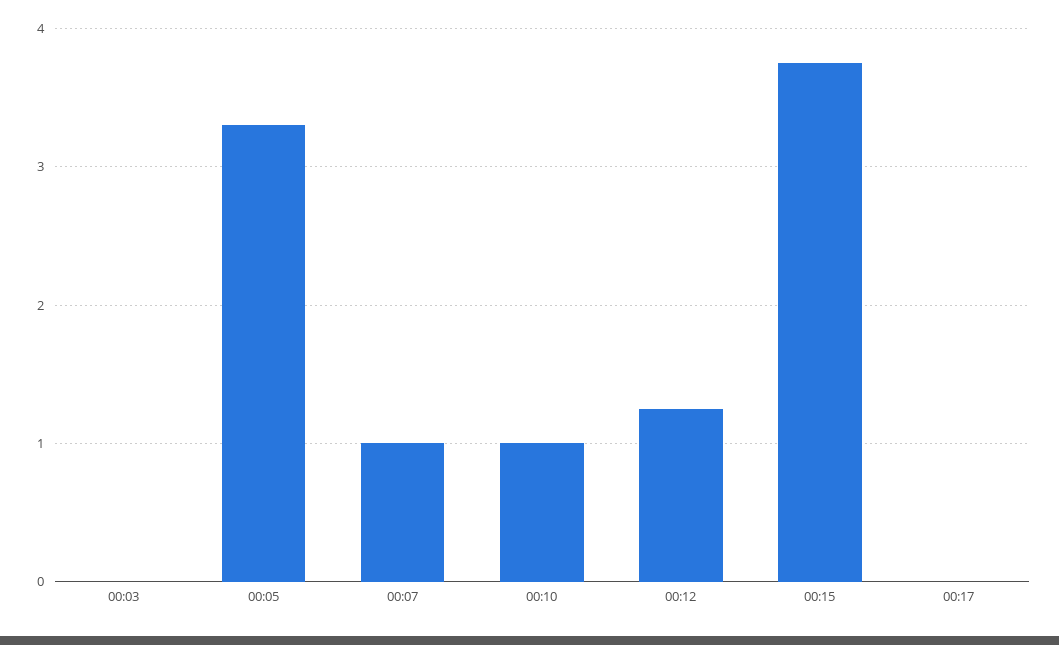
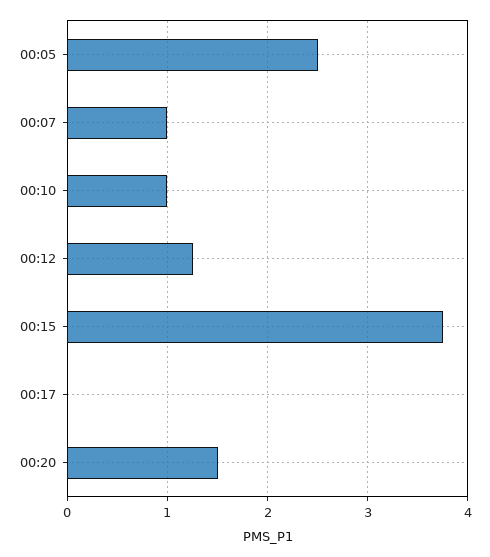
00:03: 0 -> none
00:05: 3.3 -> 2.5
00:20: none -> 1.5

